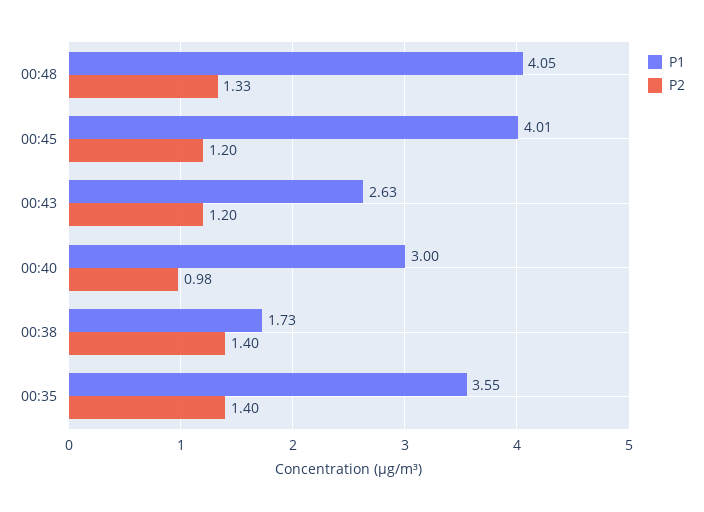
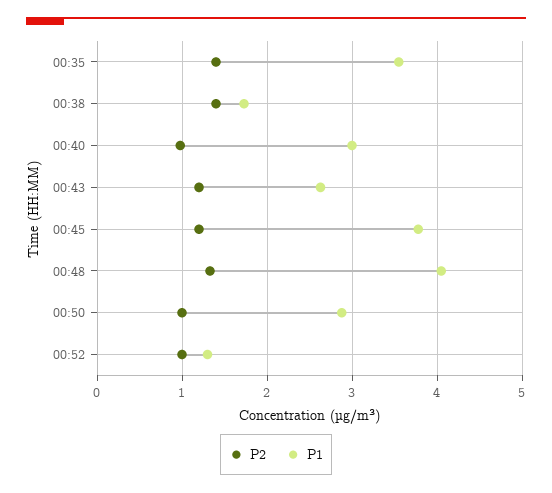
P1, 00:45: 4.01 -> 3.8
P2, 00:50: none -> 1
P1, 00:50: none -> 2.9
P2, 00:52: none -> 1
P1, 00:52: none -> 1.3

